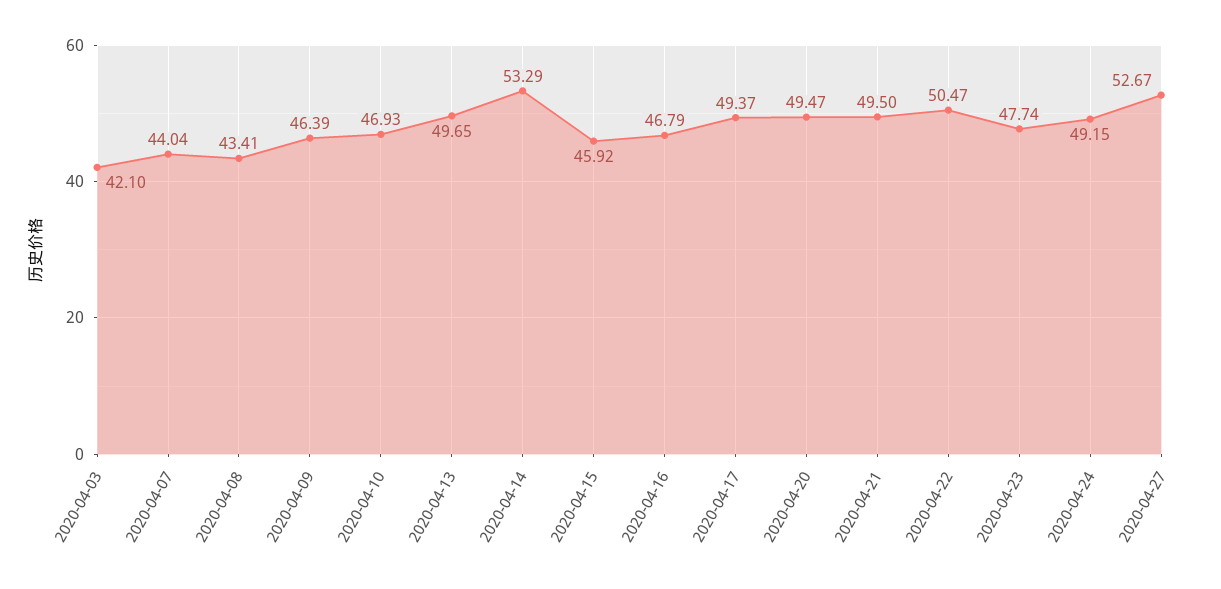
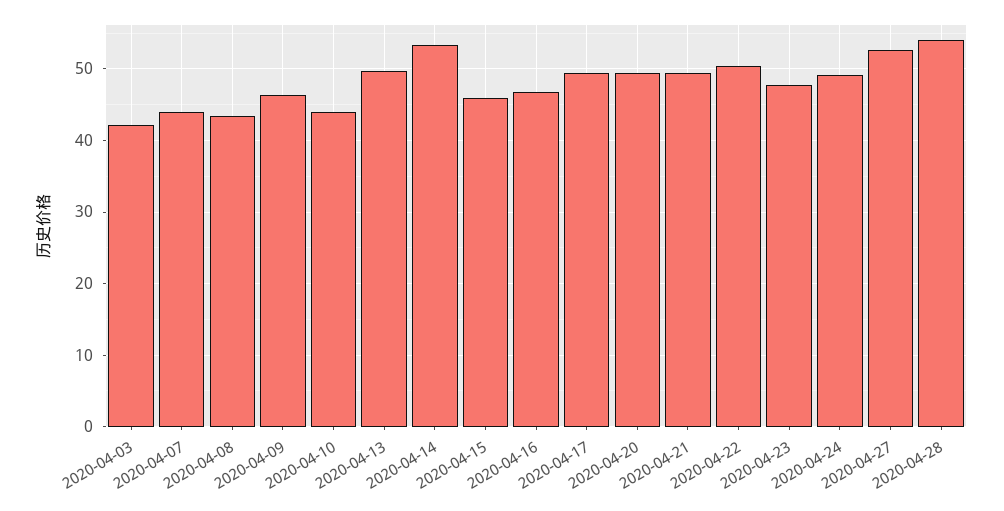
2020-04-10: 46.93 -> 44
2020-04-28: none -> 54

